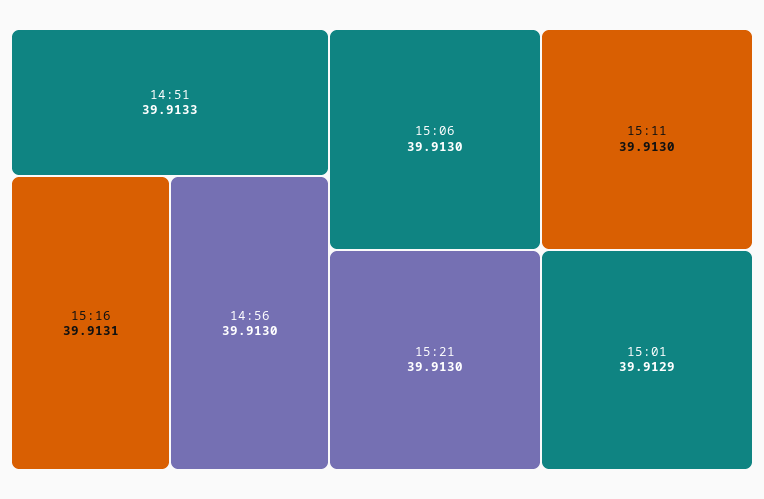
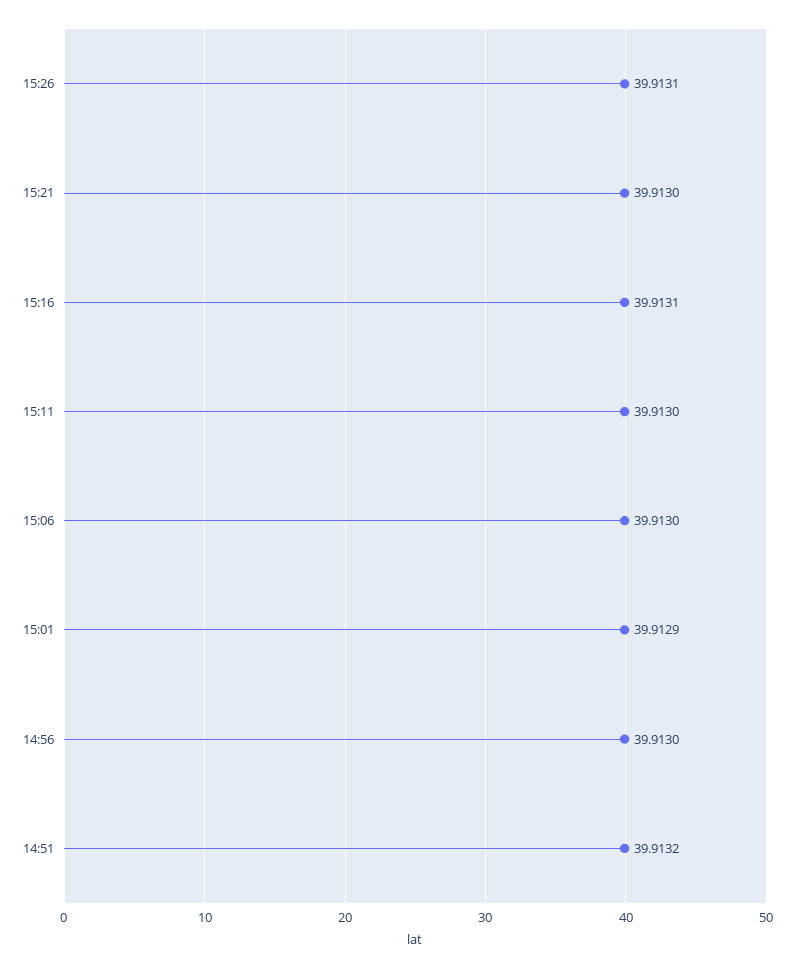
14:51: 39.9133 -> 39.9132
15:26: none -> 39.9131

